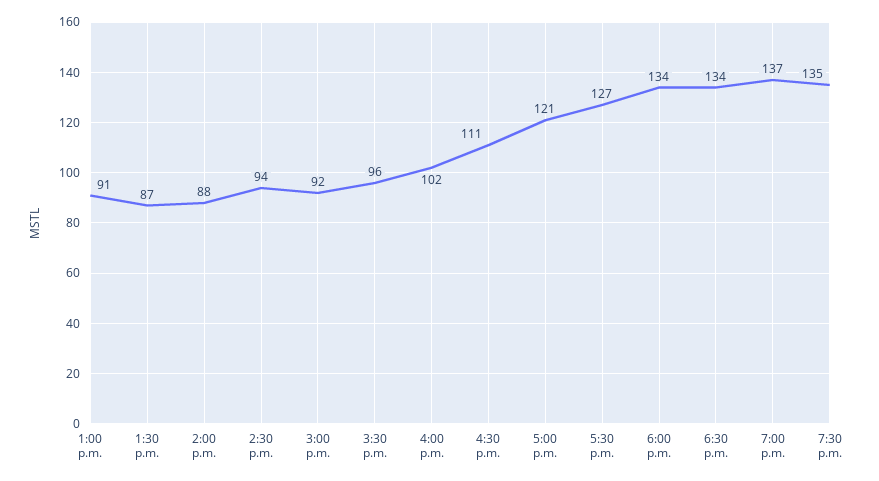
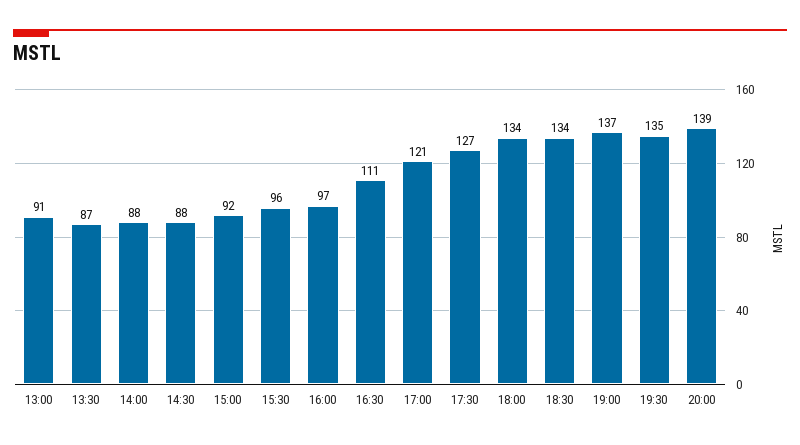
2:30 p.m.: 94 -> 88
4:00 p.m.: 102 -> 97
20:00: none -> 139

